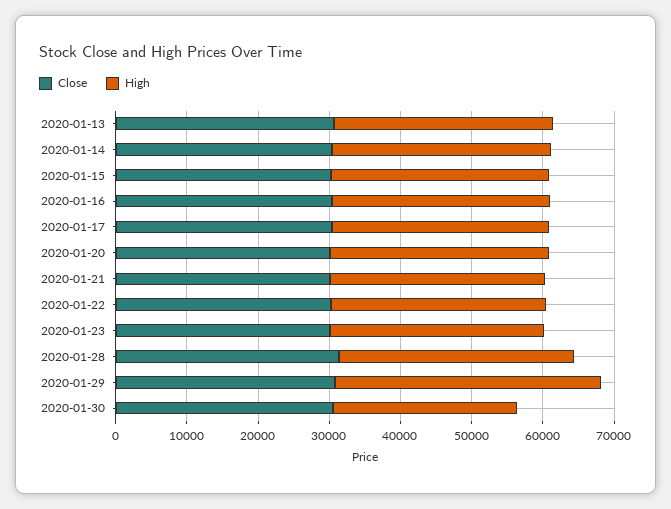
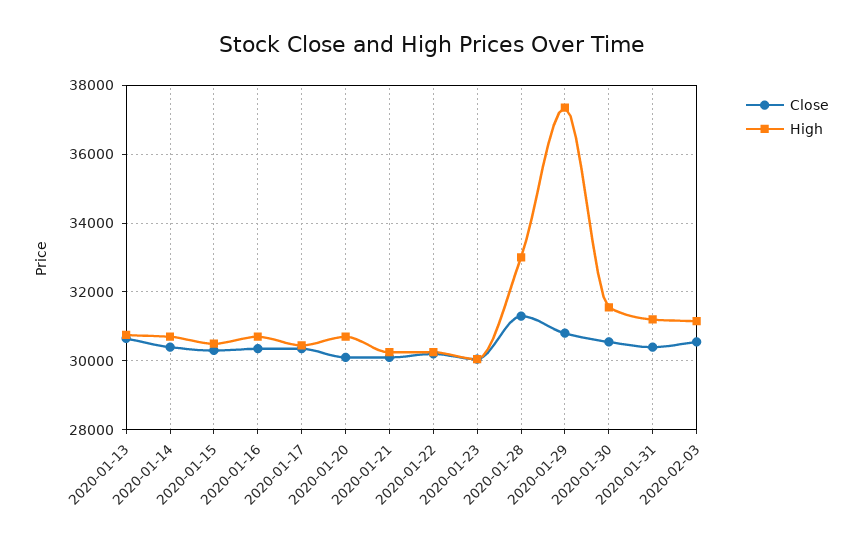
High, 2020-01-30: 26000 -> 31600
Close, 2020-01-31: none -> 30400
High, 2020-01-31: none -> 31200
Close, 2020-02-03: none -> 30600
High, 2020-02-03: none -> 31200

